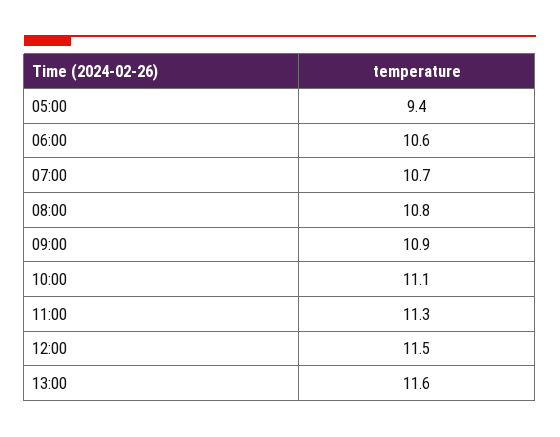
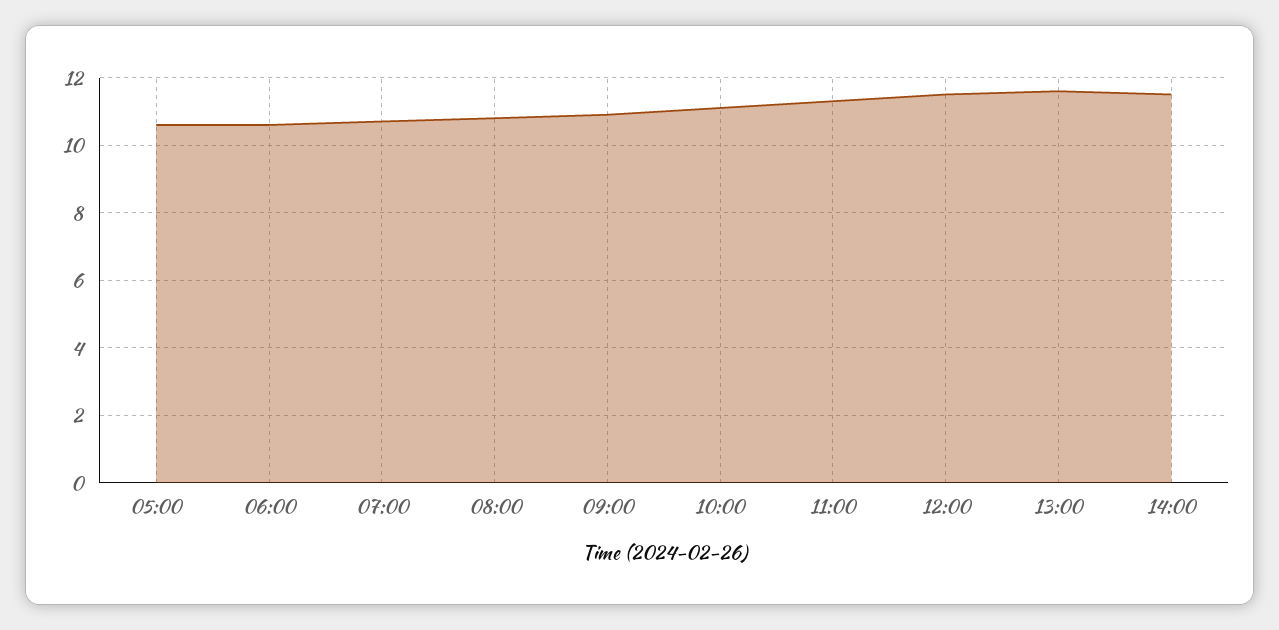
05:00: 9.4 -> 10.5
14:00: none -> 11.5

